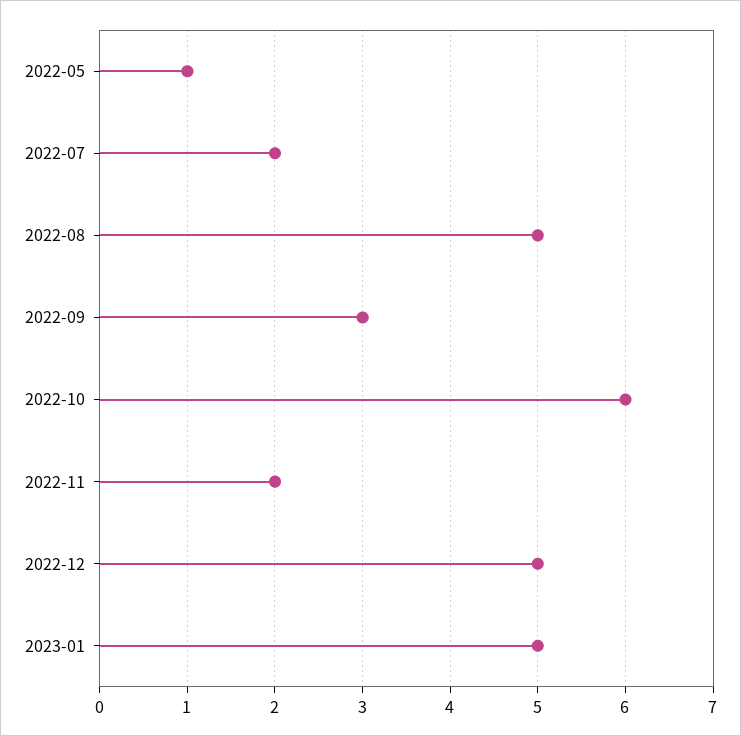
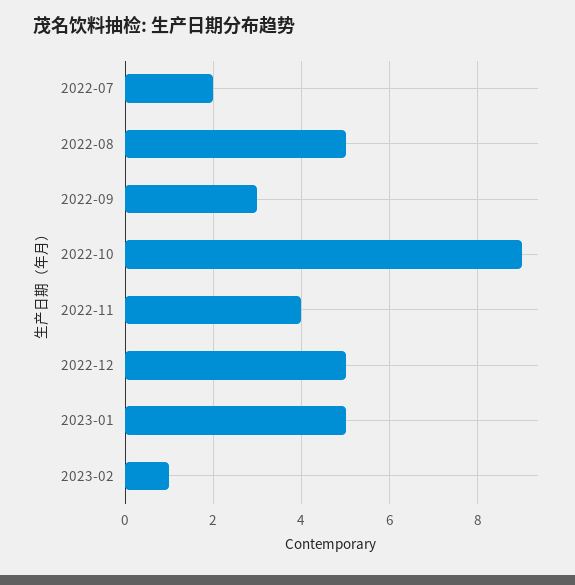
2022-05: 1 -> none
2022-10: 6 -> 9
2022-11: 2 -> 4
2023-02: none -> 1

